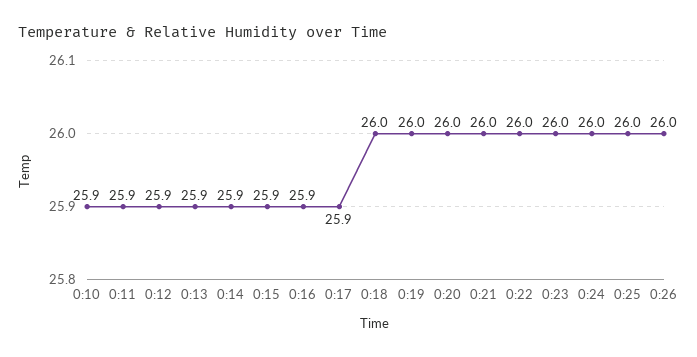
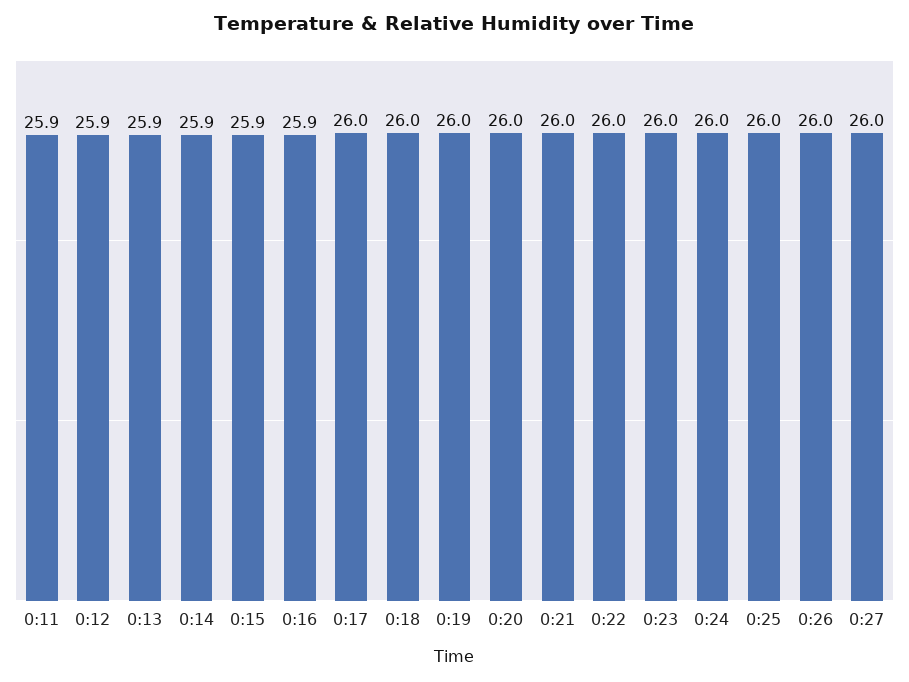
0:10: 25.9 -> none
0:17: 25.9 -> 26
0:27: none -> 26

